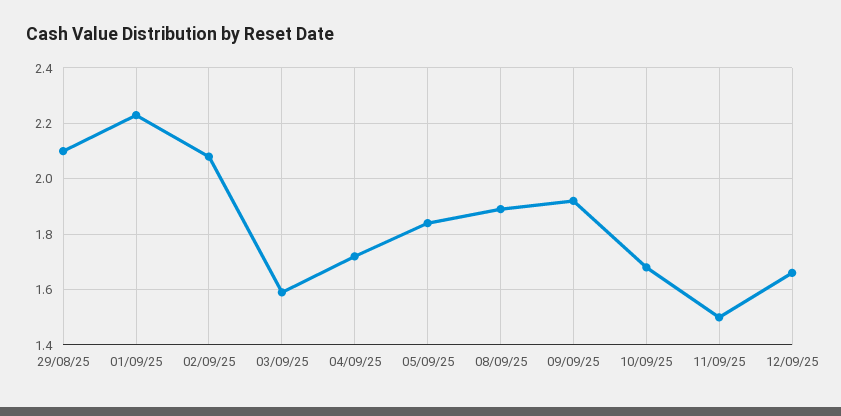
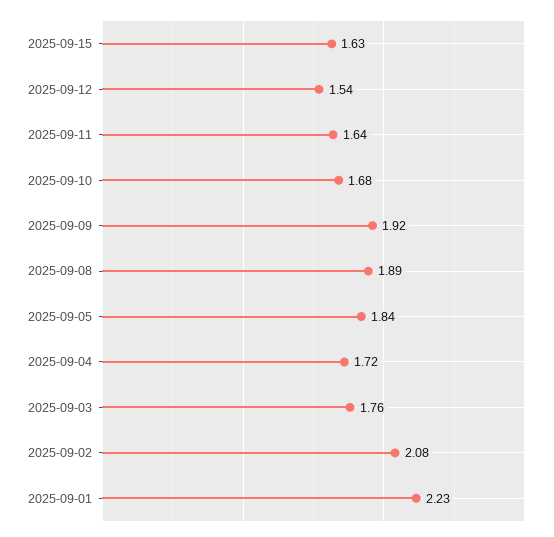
29/08/25: 2.1 -> none
03/09/25: 1.6 -> 1.76
11/09/25: 1.5 -> 1.64
12/09/25: 1.65 -> 1.54
2025-09-15: none -> 1.63

